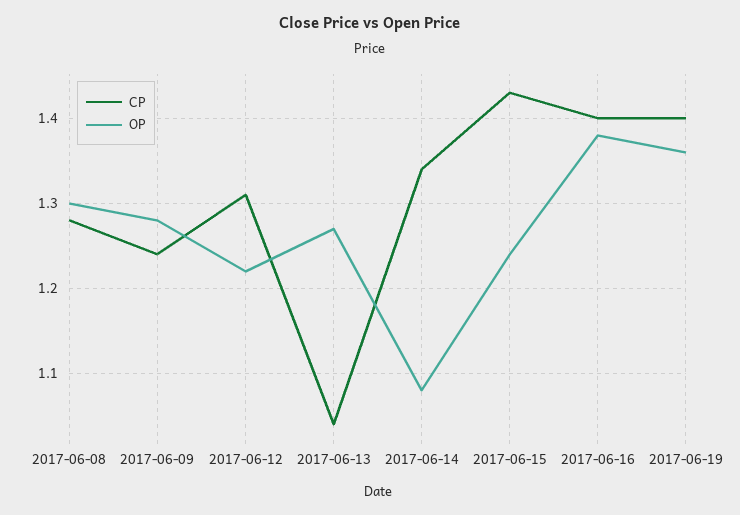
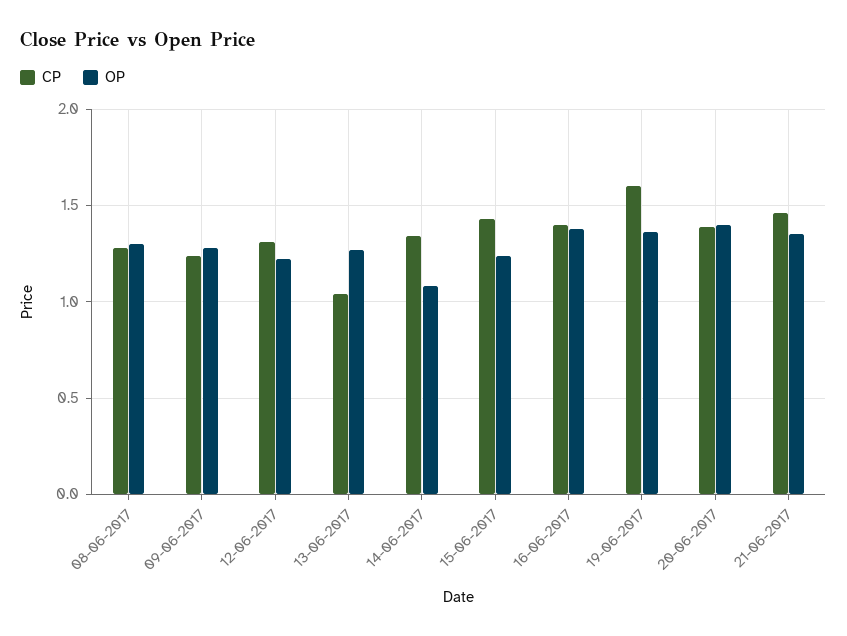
CP, 2017-06-19: 1.4 -> 1.6
CP, 20-06-2017: none -> 1.4
OP, 20-06-2017: none -> 1.4
CP, 21-06-2017: none -> 1.45
OP, 21-06-2017: none -> 1.35

